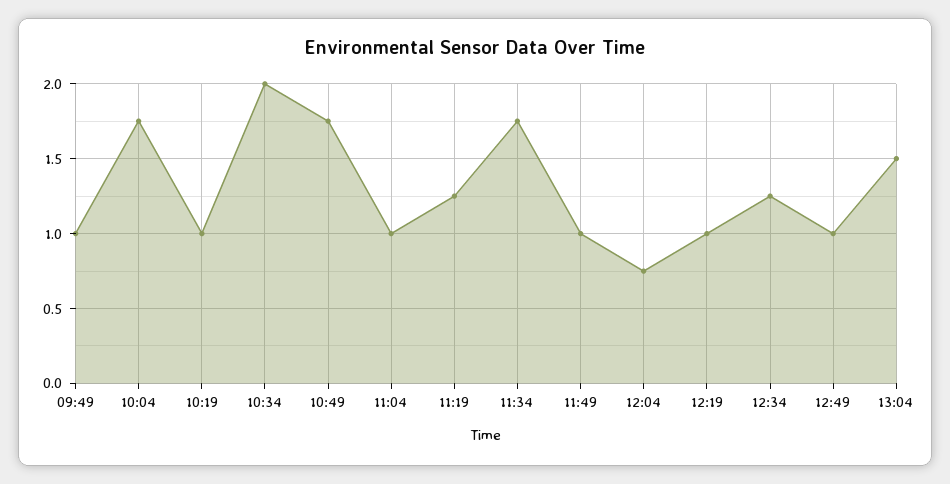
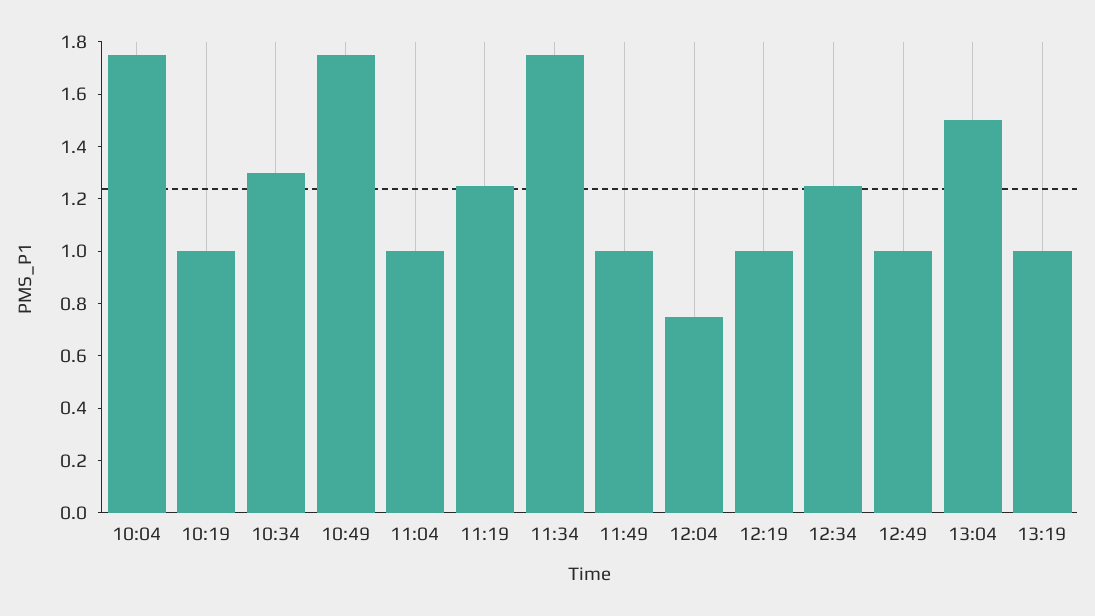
09:49: 1 -> none
10:34: 2 -> 1.3
13:19: none -> 1

